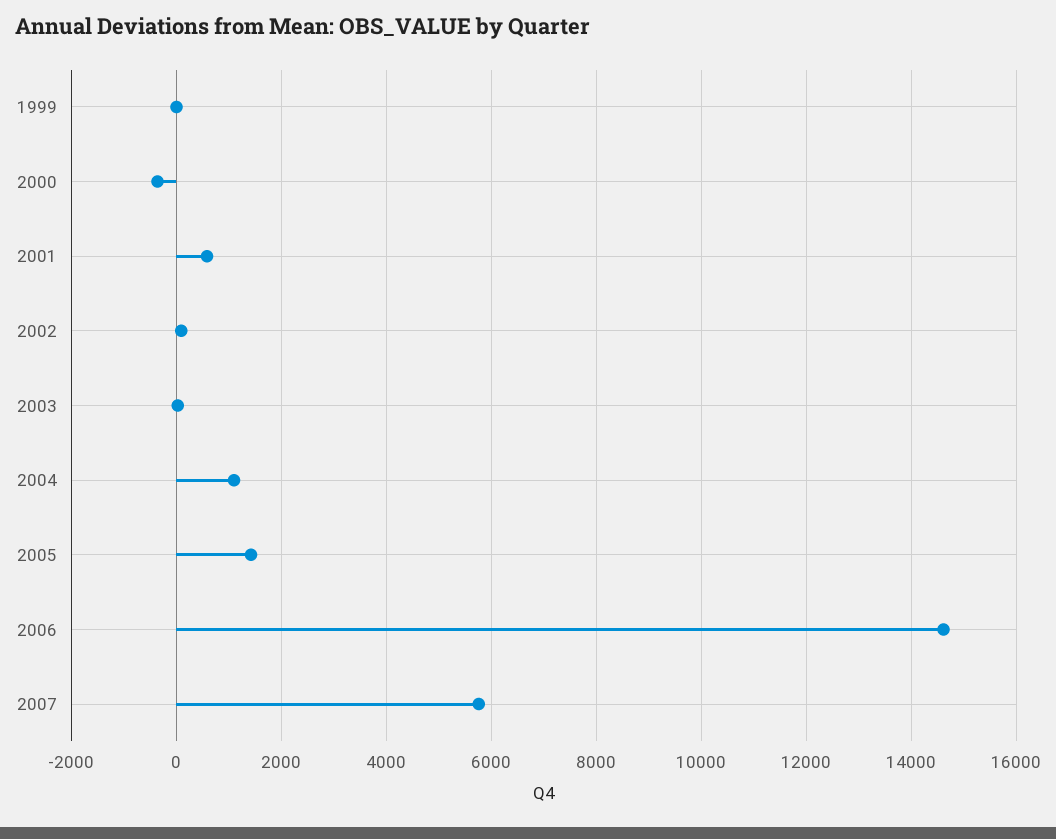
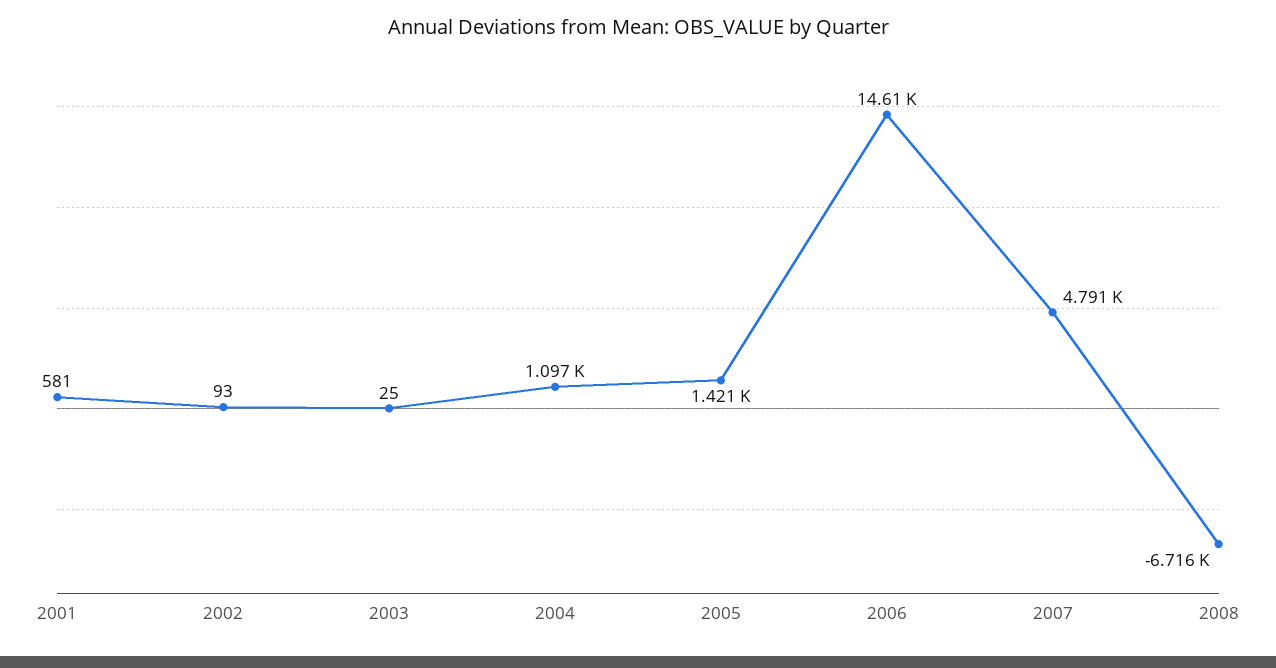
1999: 0 -> none
2000: -400 -> none
2007: 5800 -> 4791
2008: none -> -6716

